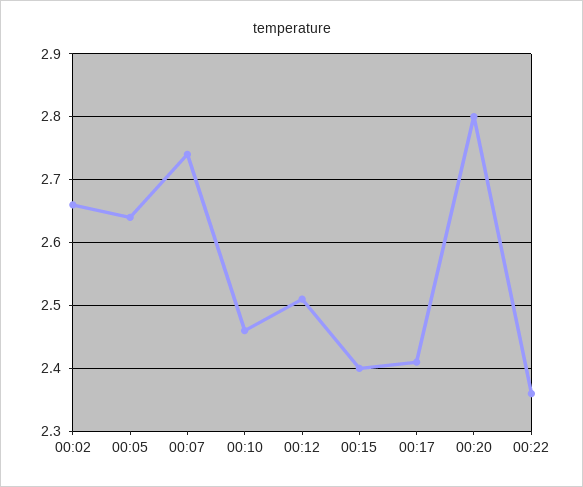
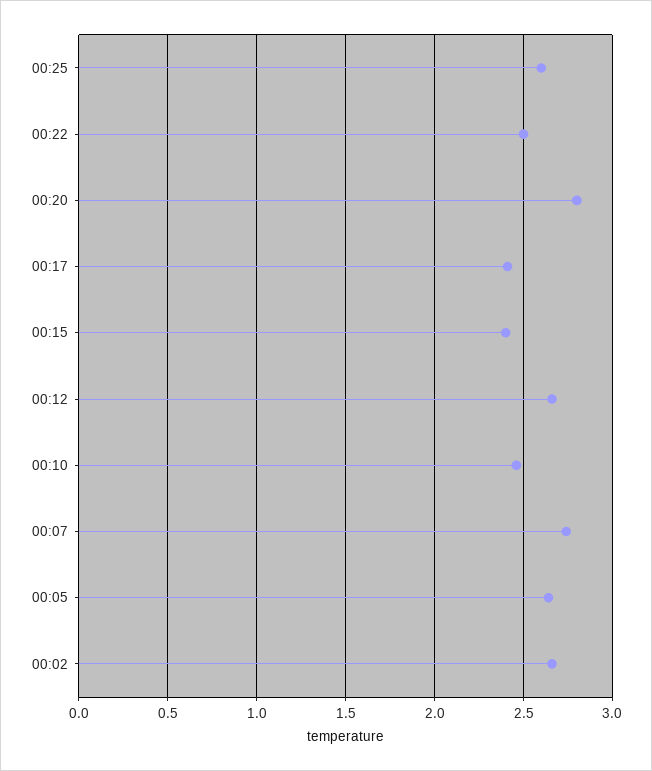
00:12: 2.51 -> 2.65
00:22: 2.36 -> 2.5
00:25: none -> 2.6

